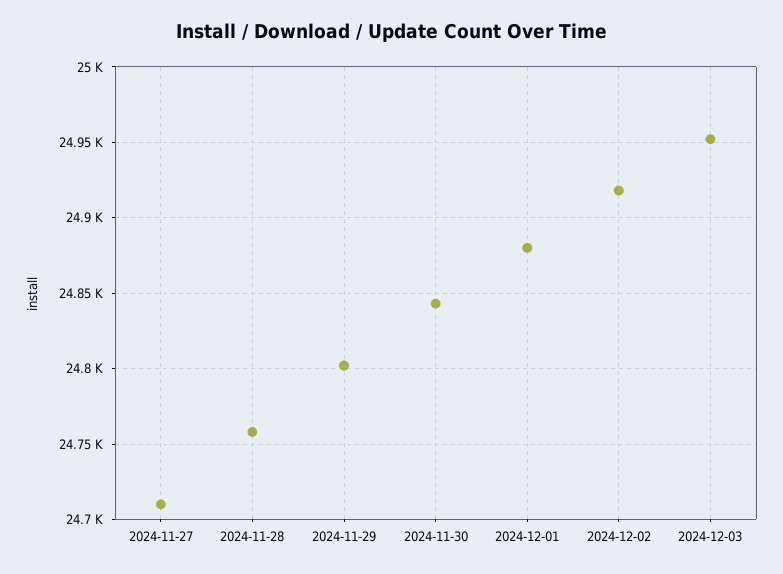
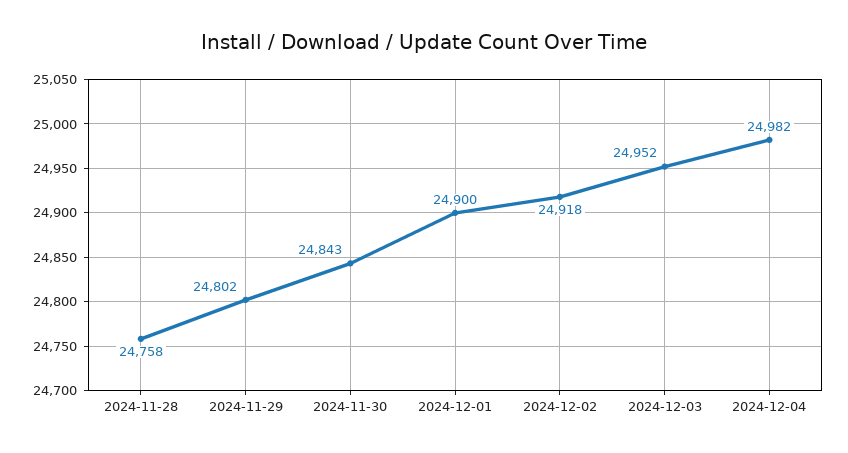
2024-11-27: 24710 -> none
2024-12-01: 24880 -> 24900
2024-12-04: none -> 24982

